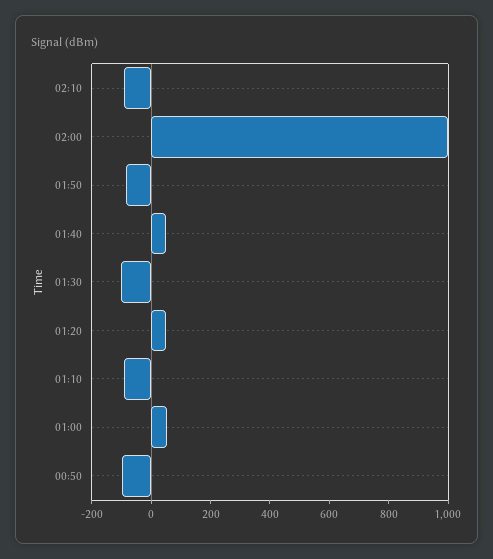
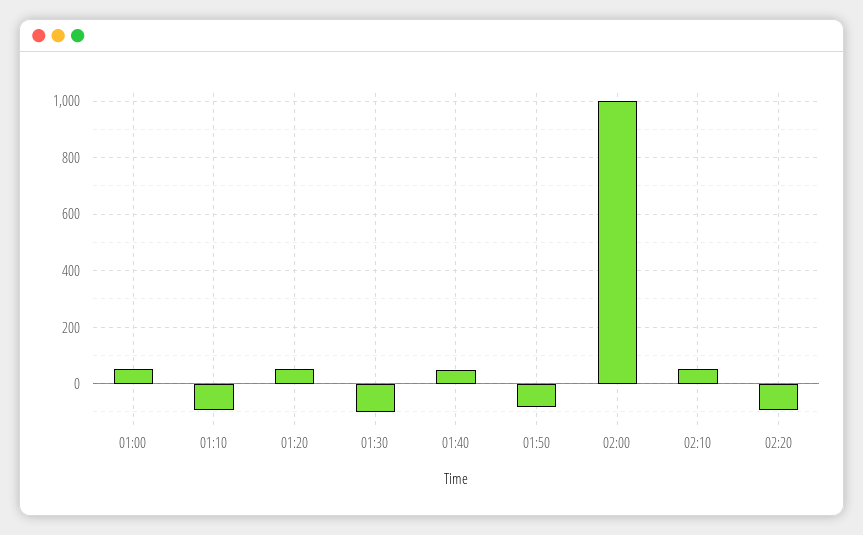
02:10: -100 -> 50
00:50: -100 -> none
02:20: none -> -100

